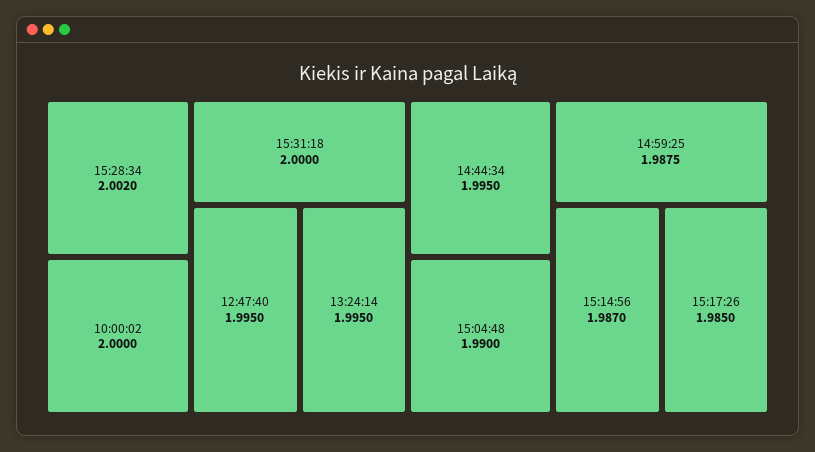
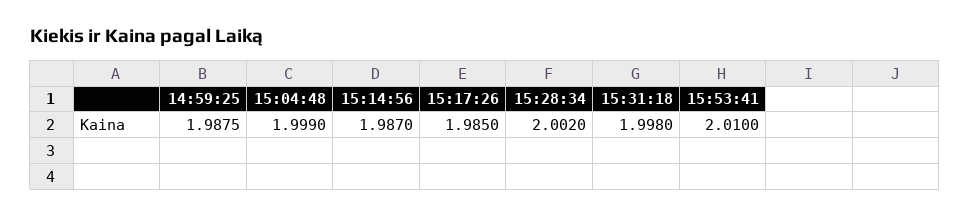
10:00:02: 2 -> none
15:31:18: 2 -> 1.998
12:47:40: 1.995 -> none
13:24:14: 1.995 -> none
14:44:34: 1.995 -> none
15:04:48: 1.99 -> 1.999
15:53:41: none -> 2.01

